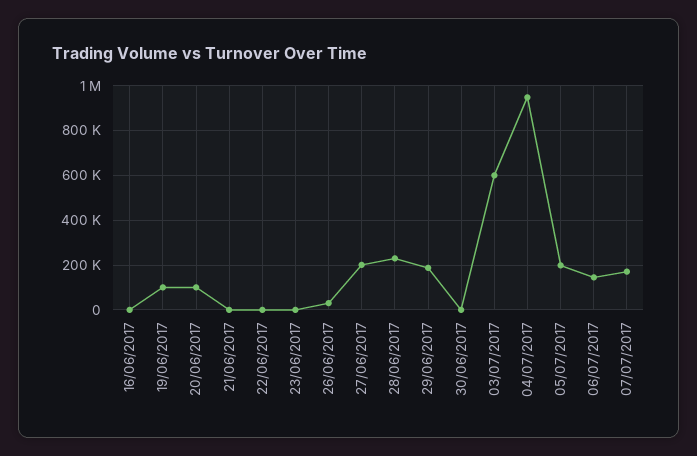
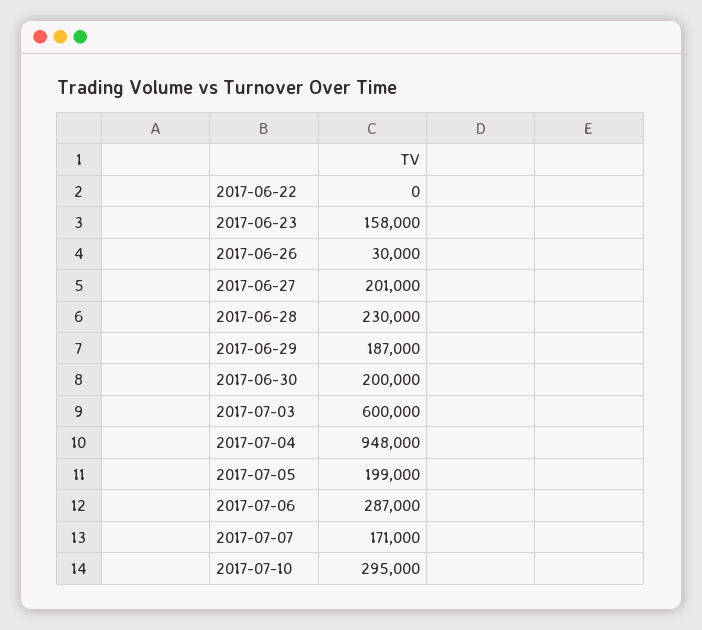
16/06/2017: 0 -> none
19/06/2017: 100000 -> none
20/06/2017: 100000 -> none
21/06/2017: 0 -> none
23/06/2017: 0 -> 158000
30/06/2017: 0 -> 200000
06/07/2017: 150000 -> 287000
2017-07-10: none -> 295000

